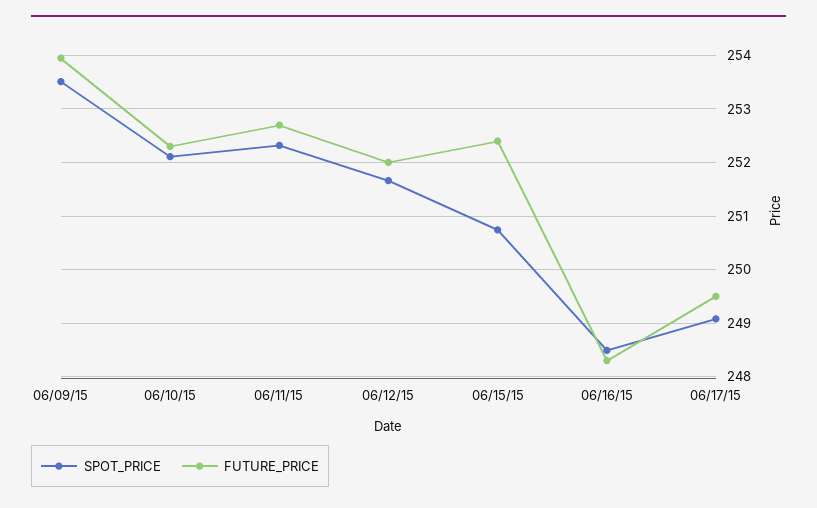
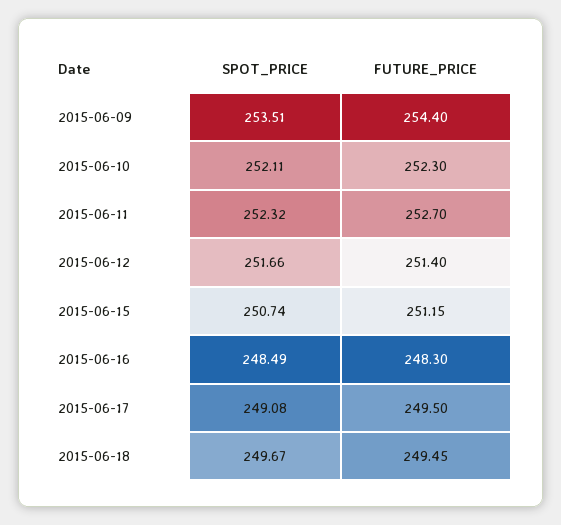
FUTURE_PRICE, 06/09/15: 254 -> 254.4
FUTURE_PRICE, 06/12/15: 252 -> 251.4
FUTURE_PRICE, 06/15/15: 252.4 -> 251.15
SPOT_PRICE, 2015-06-18: none -> 249.67
FUTURE_PRICE, 2015-06-18: none -> 249.45

